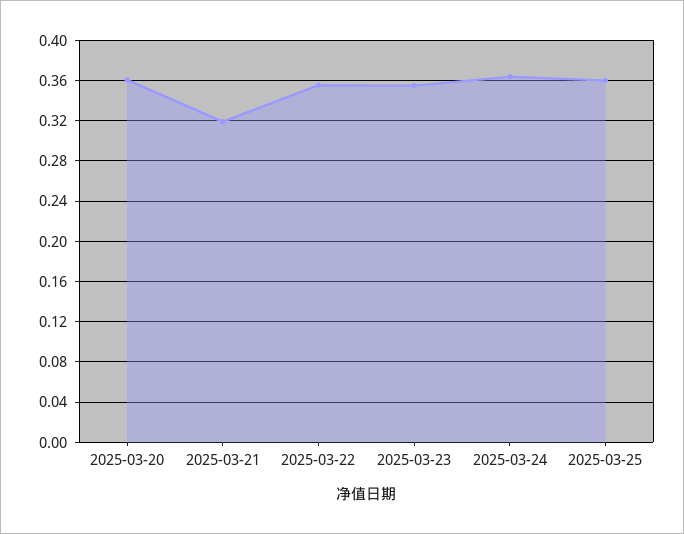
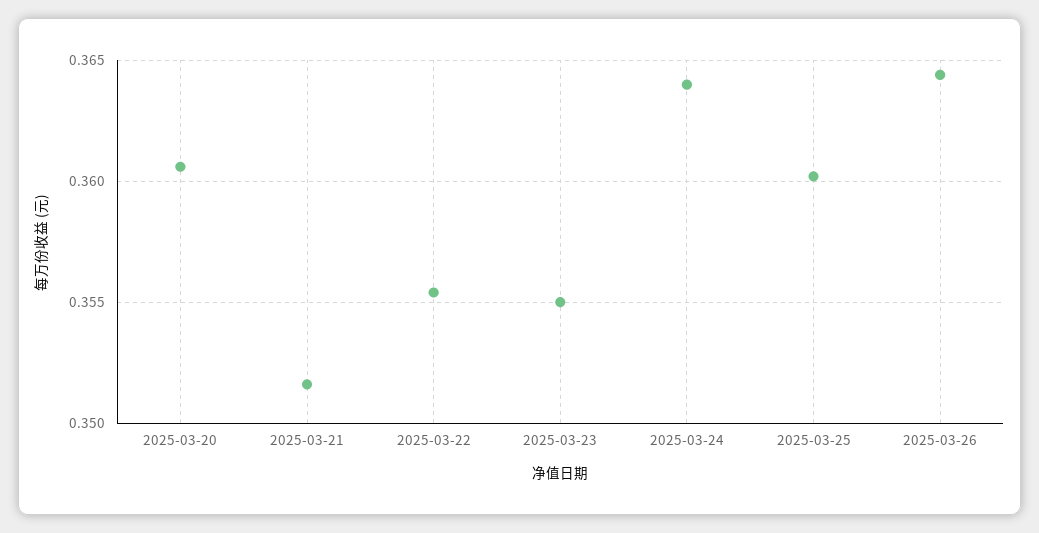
2025-03-21: 0.32 -> 0.3515
2025-03-26: none -> 0.3645

